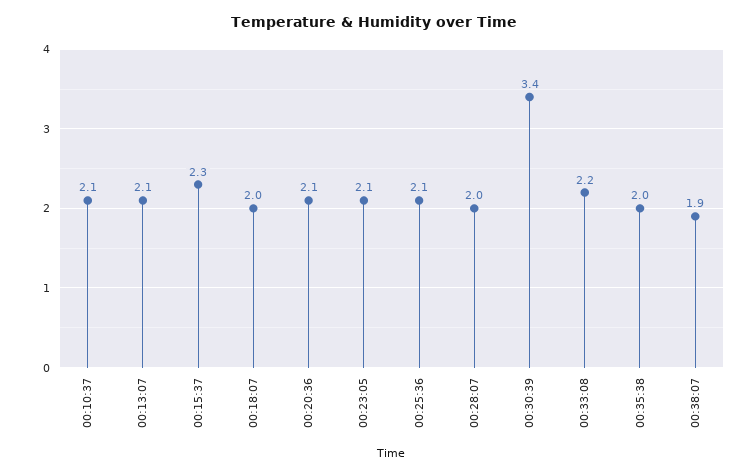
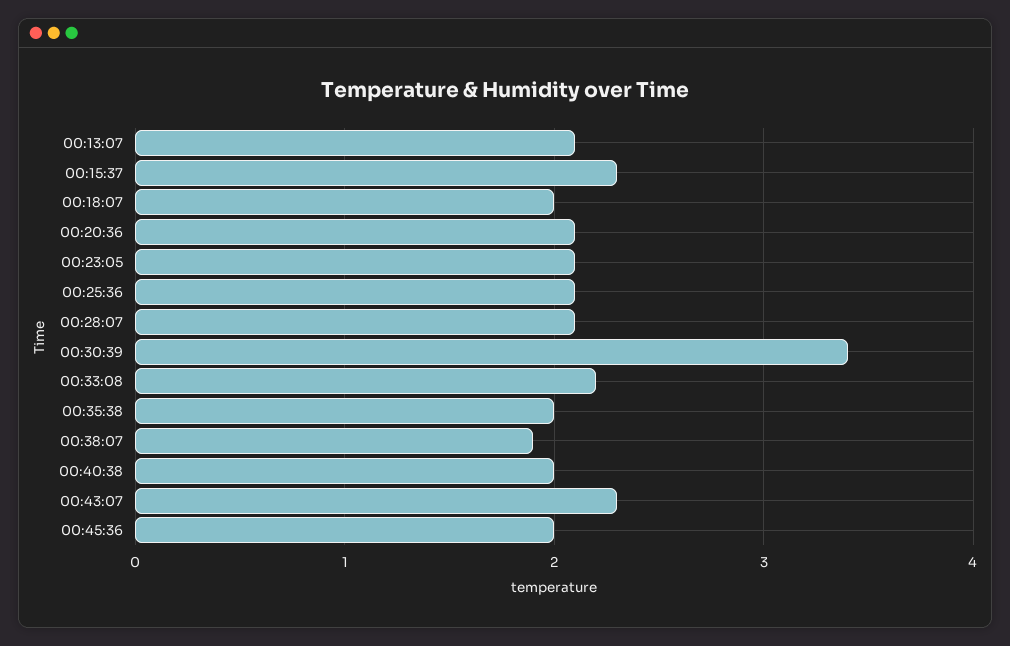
00:10:37: 2.1 -> none
00:28:07: 2 -> 2.1
00:40:38: none -> 2
00:43:07: none -> 2.3
00:45:36: none -> 2

